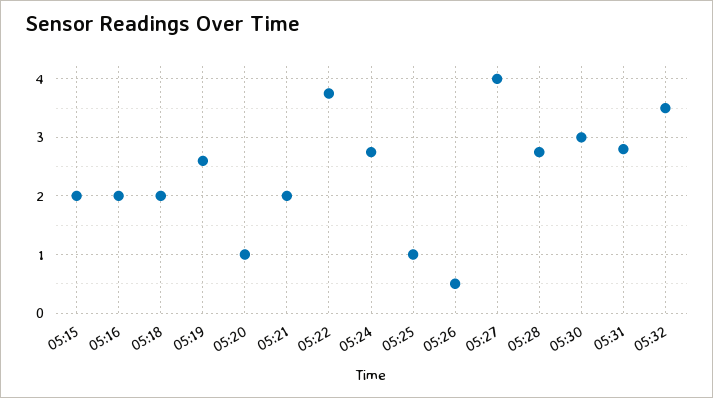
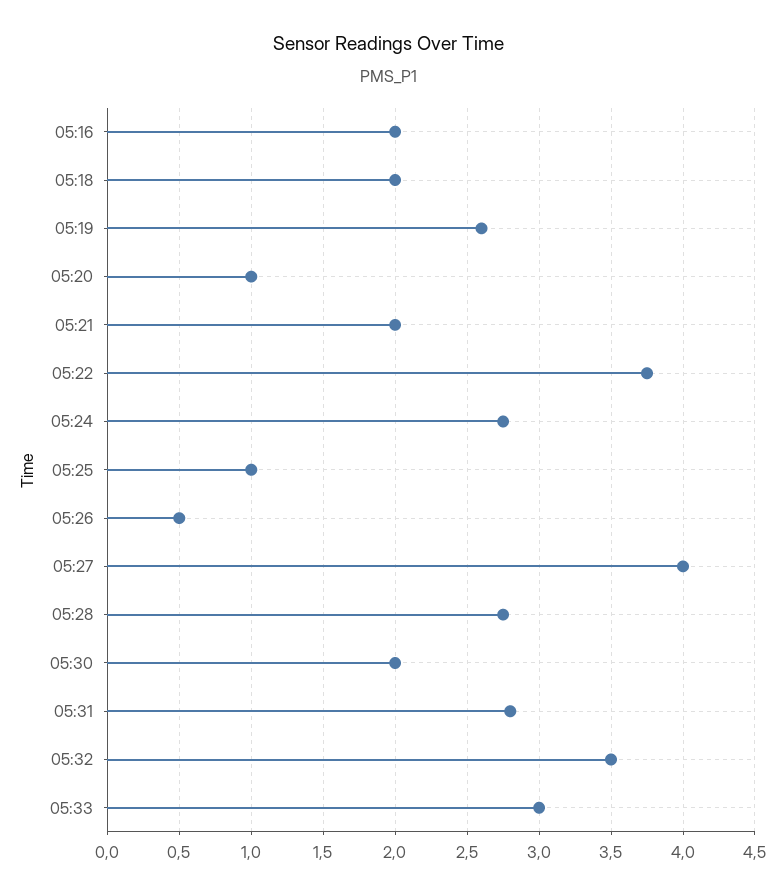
05:15: 2 -> none
05:30: 3 -> 2
05:33: none -> 3

